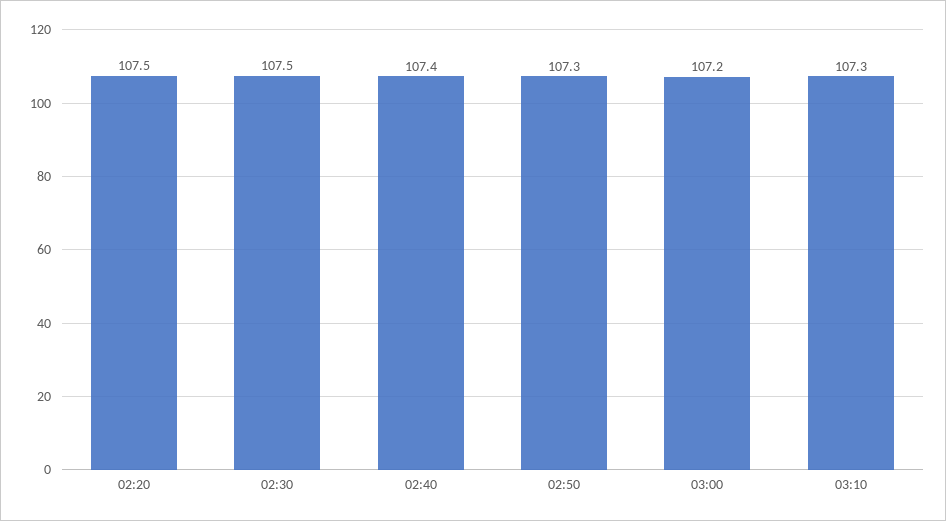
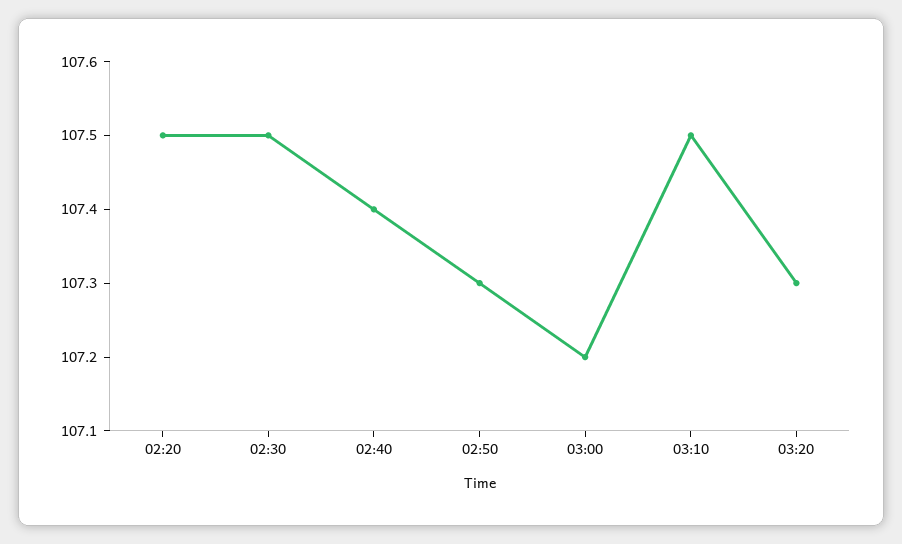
03:10: 107.3 -> 107.5
03:20: none -> 107.3

